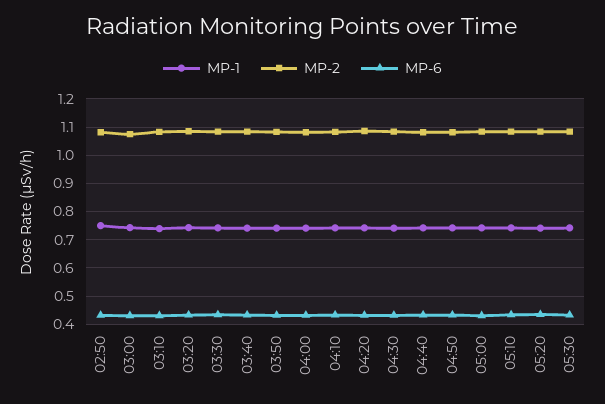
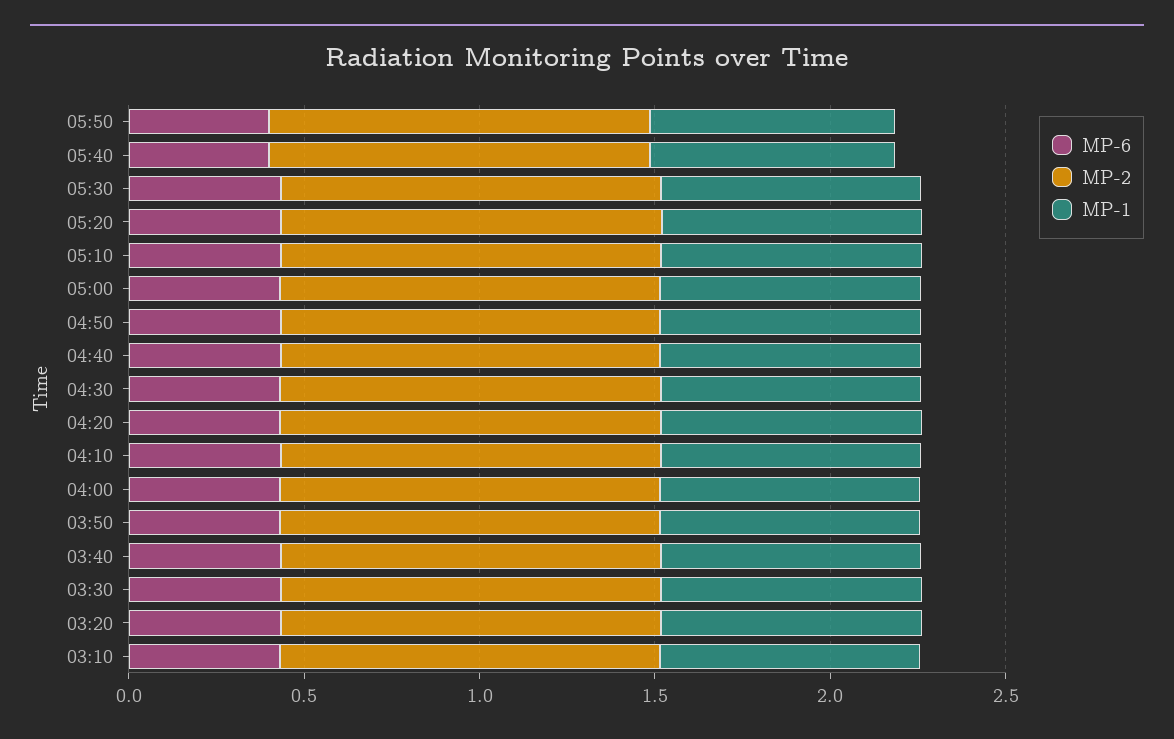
MP-1, 02:50: 0.75 -> none
MP-2, 02:50: 1.075 -> none
MP-6, 02:50: 0.425 -> none
MP-1, 03:00: 0.75 -> none
MP-2, 03:00: 1.075 -> none
MP-6, 03:00: 0.425 -> none
MP-6, 05:50: none -> 0.4
MP-2, 05:50: none -> 1.1
MP-1, 05:50: none -> 0.7
MP-6, 05:40: none -> 0.4
MP-2, 05:40: none -> 1.1
MP-1, 05:40: none -> 0.7

